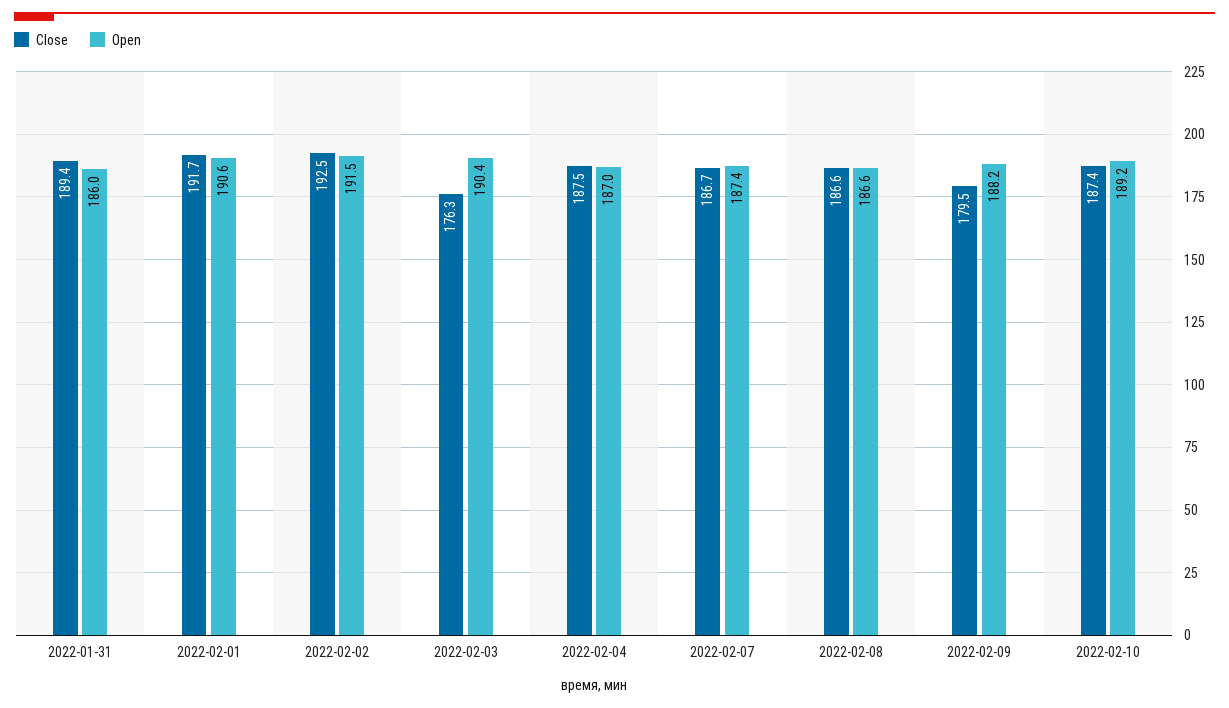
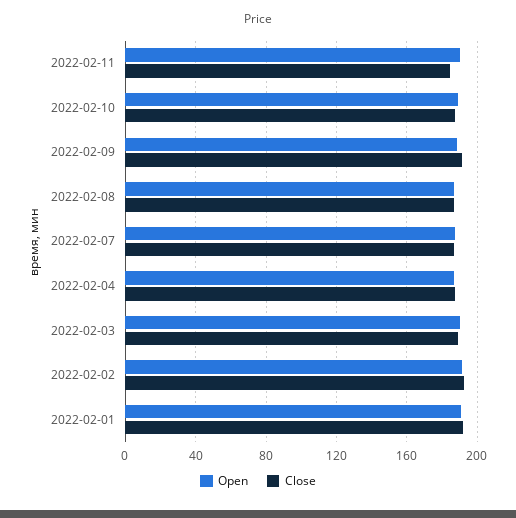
Close, 2022-01-31: 189.4 -> none
Open, 2022-01-31: 186 -> none
Close, 2022-02-03: 176.3 -> 190
Close, 2022-02-09: 179.5 -> 190
Open, 2022-02-11: none -> 190
Close, 2022-02-11: none -> 185

